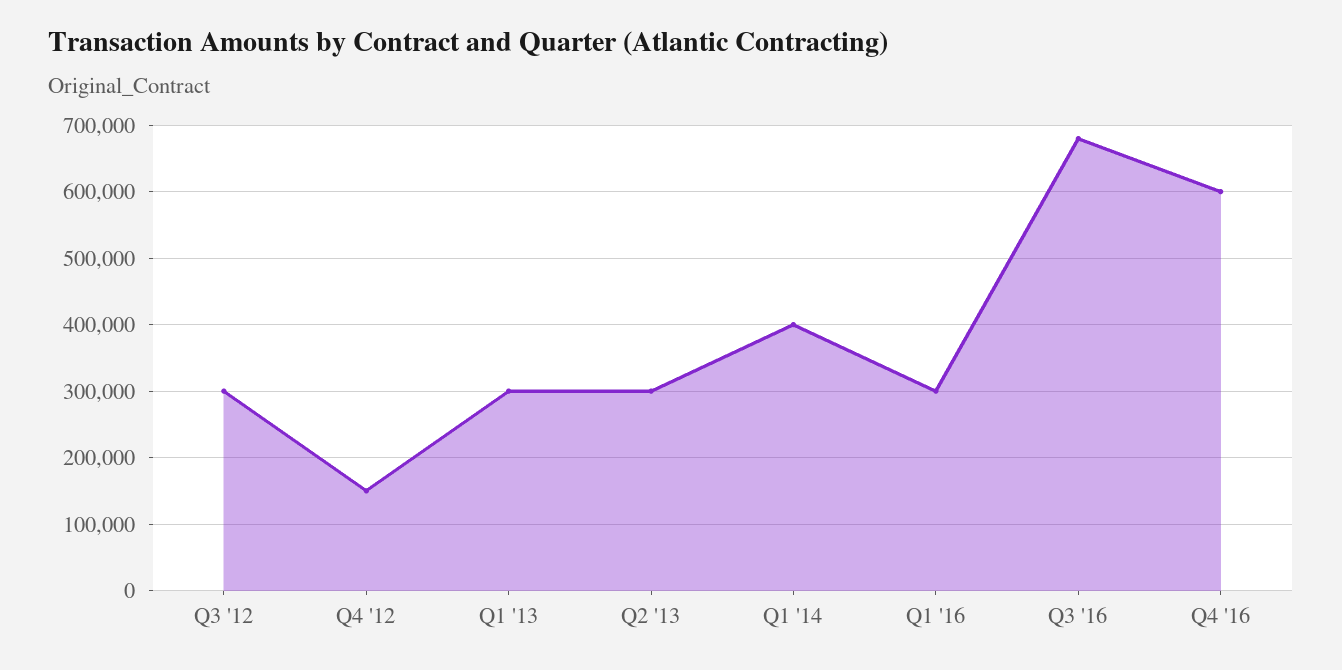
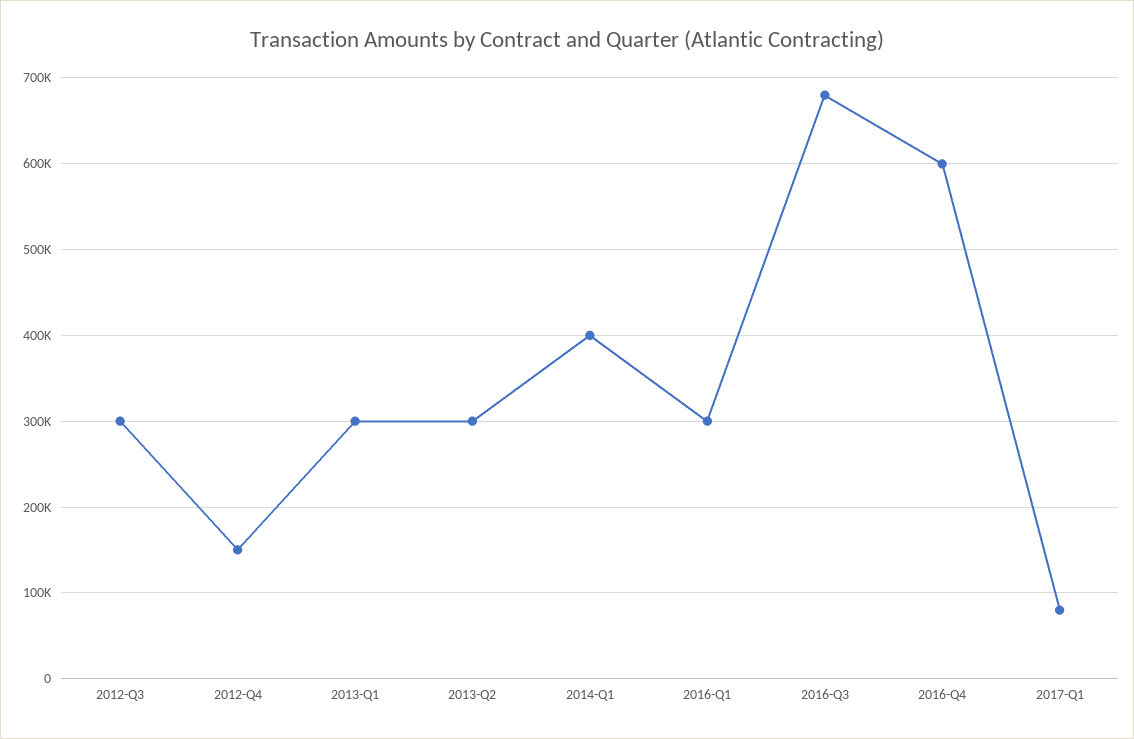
2017-Q1: none -> 80000

